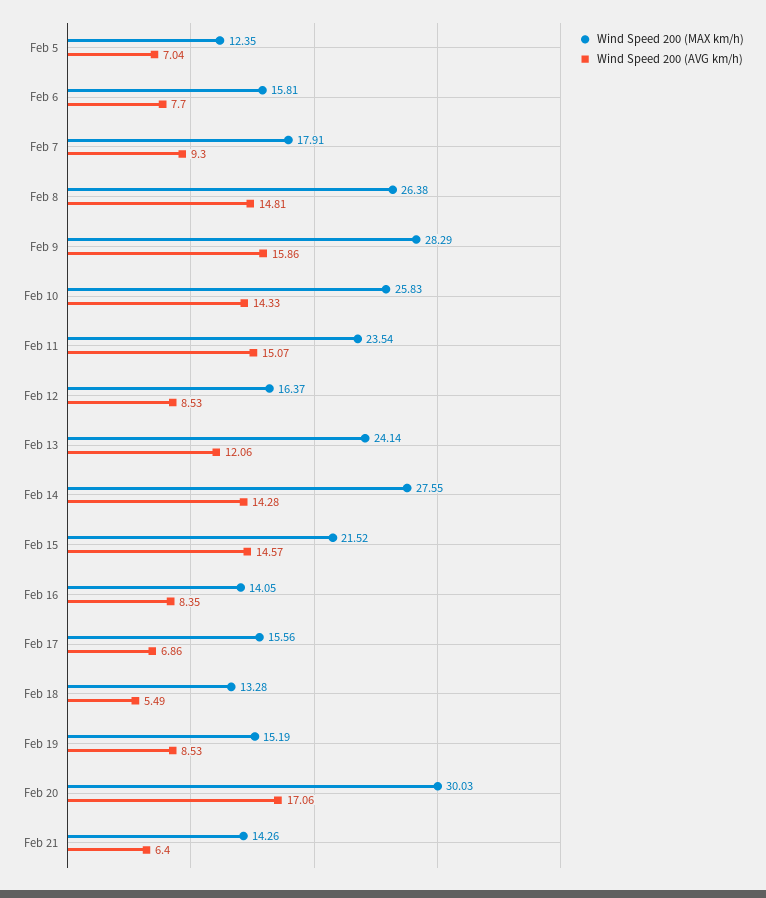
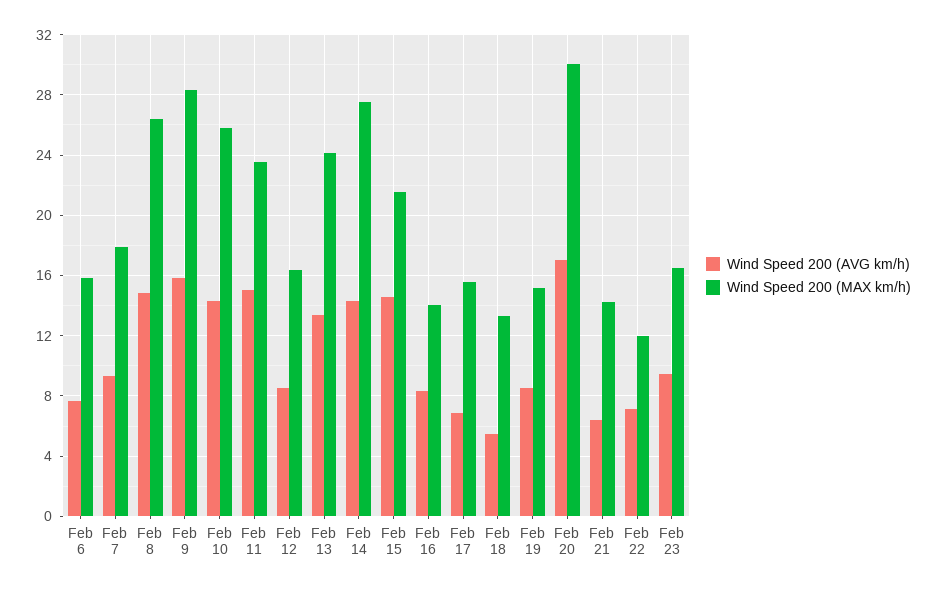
Wind Speed 200 (MAX km/h), Feb 5: 12.35 -> none
Wind Speed 200 (AVG km/h), Feb 5: 7.04 -> none
Wind Speed 200 (AVG km/h), Feb 13: 12.06 -> 13.5
Wind Speed 200 (AVG km/h), Feb 22: none -> 7
Wind Speed 200 (MAX km/h), Feb 22: none -> 12
Wind Speed 200 (AVG km/h), Feb 23: none -> 9.5
Wind Speed 200 (MAX km/h), Feb 23: none -> 16.5

